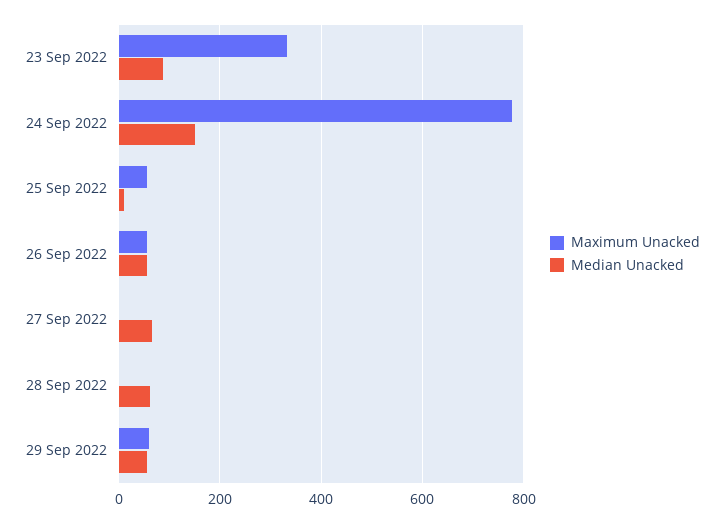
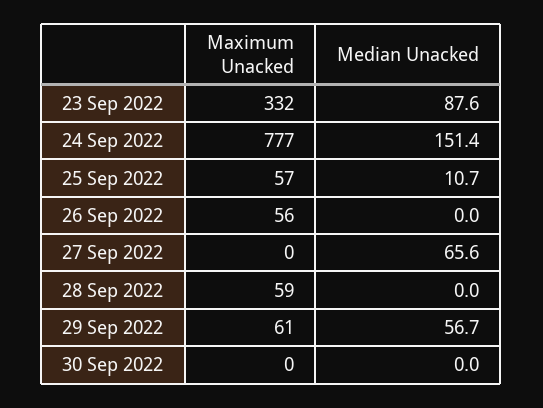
Median Unacked, 26 Sep 2022: 60 -> 0
Maximum Unacked, 28 Sep 2022: 0 -> 59
Median Unacked, 28 Sep 2022: 60 -> 0
Maximum Unacked, 30 Sep 2022: none -> 0
Median Unacked, 30 Sep 2022: none -> 0

